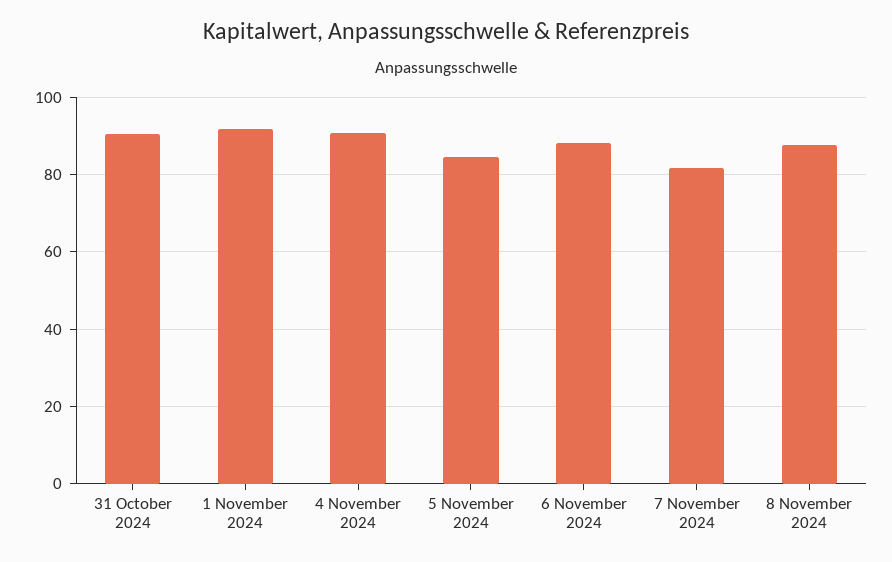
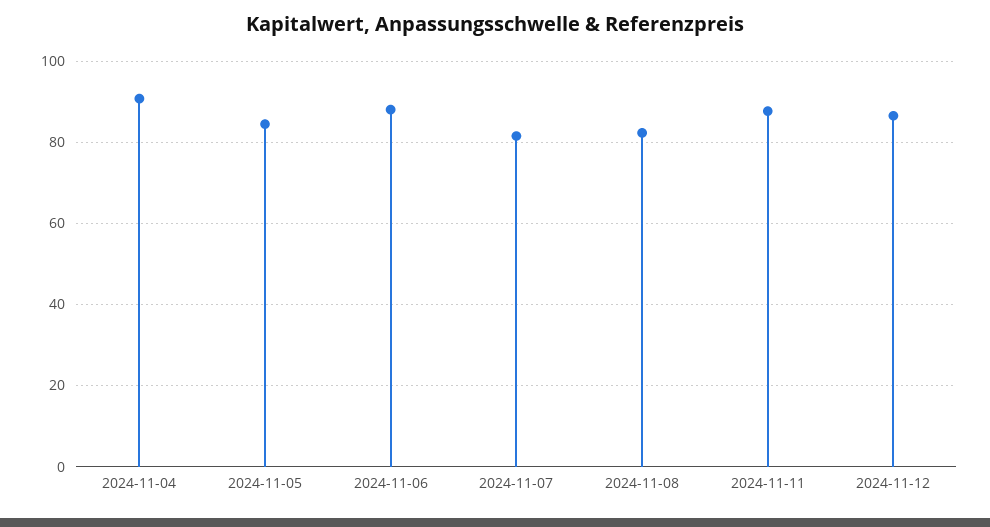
31 October 2024: 90 -> none
1 November 2024: 92 -> none
8 November 2024: 88 -> 82
2024-11-11: none -> 88
2024-11-12: none -> 86

